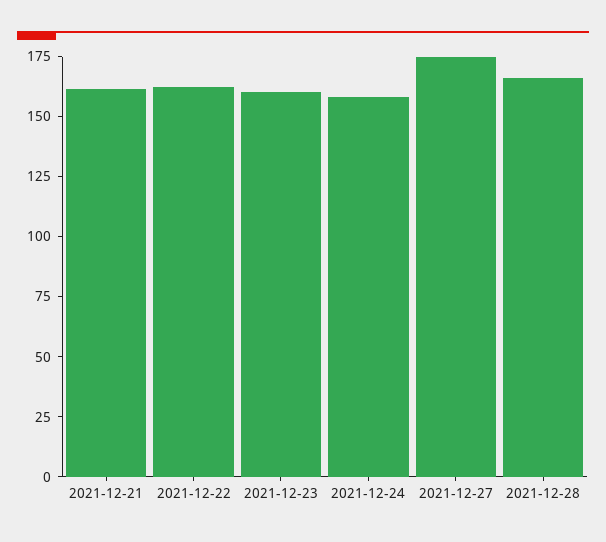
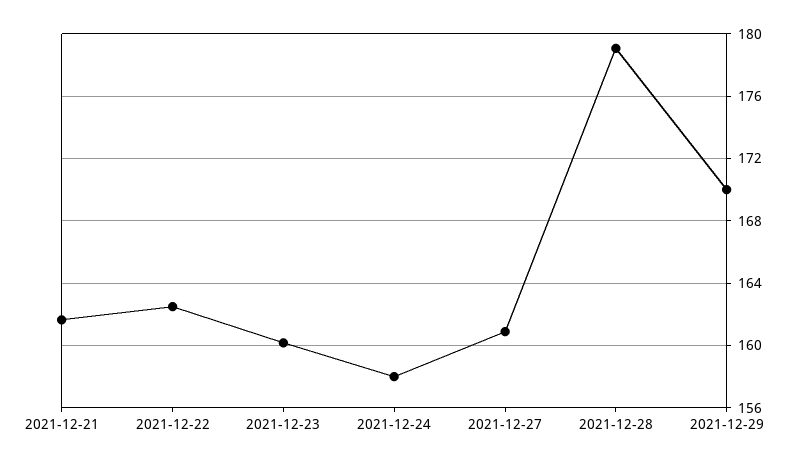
2021-12-27: 175 -> 161
2021-12-28: 165 -> 179
2021-12-29: none -> 170

